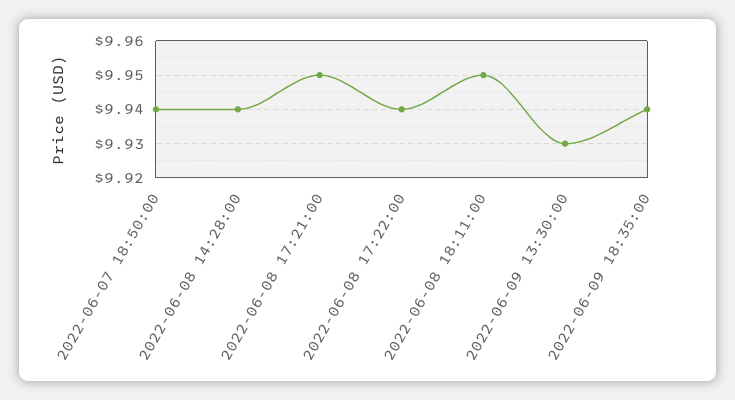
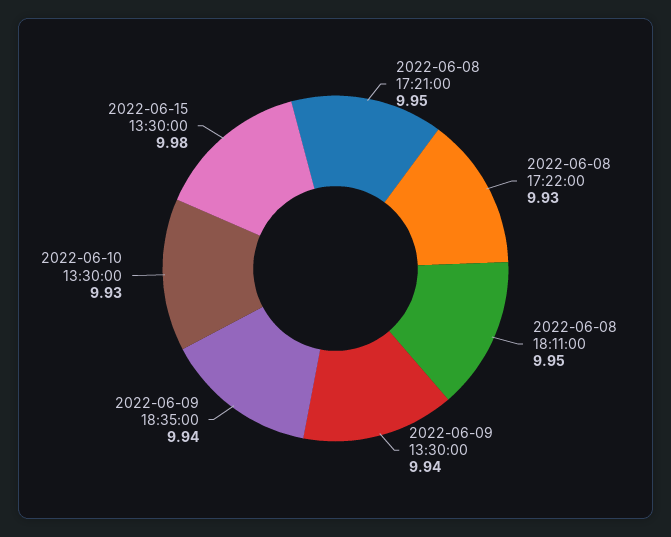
2022-06-07 18:50:00: 9.94 -> none
2022-06-08 14:28:00: 9.94 -> none
2022-06-08 17:22:00: 9.94 -> 9.93
2022-06-09 13:30:00: 9.93 -> 9.94
2022-06-10 13:30:00: none -> 9.93
2022-06-15 13:30:00: none -> 9.98

